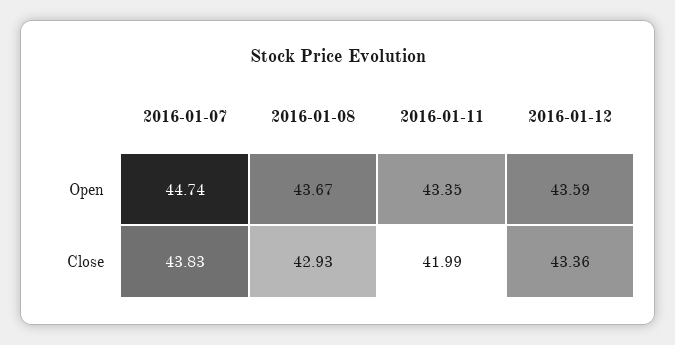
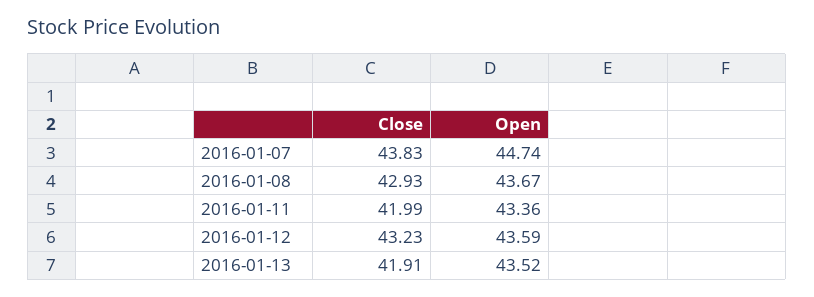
2016-01-11, Open: 43.35 -> 43.36
2016-01-12, Close: 43.36 -> 43.23
2016-01-13, Close: none -> 41.91
2016-01-13, Open: none -> 43.52

